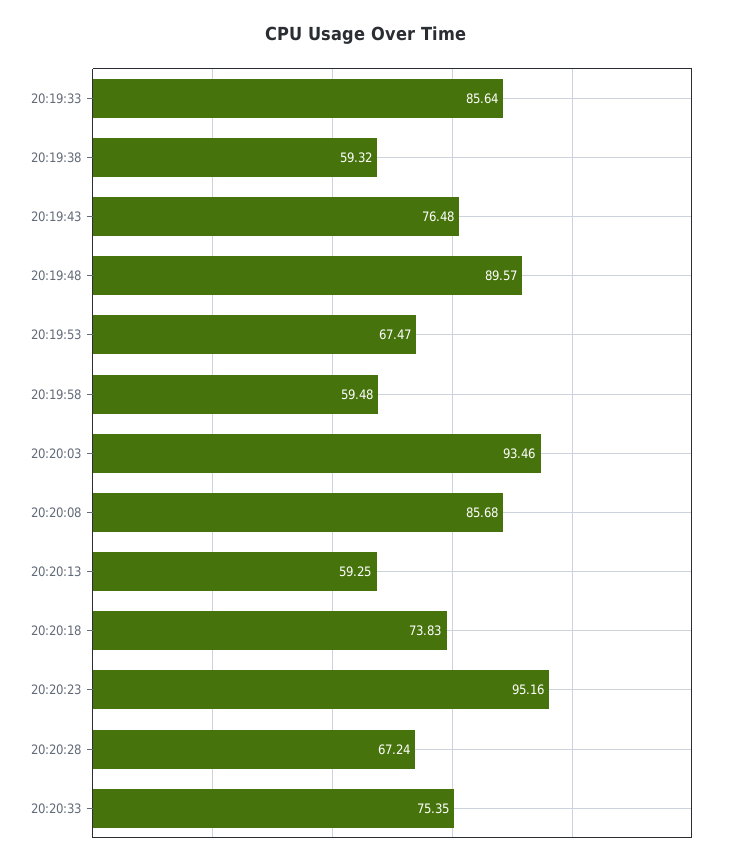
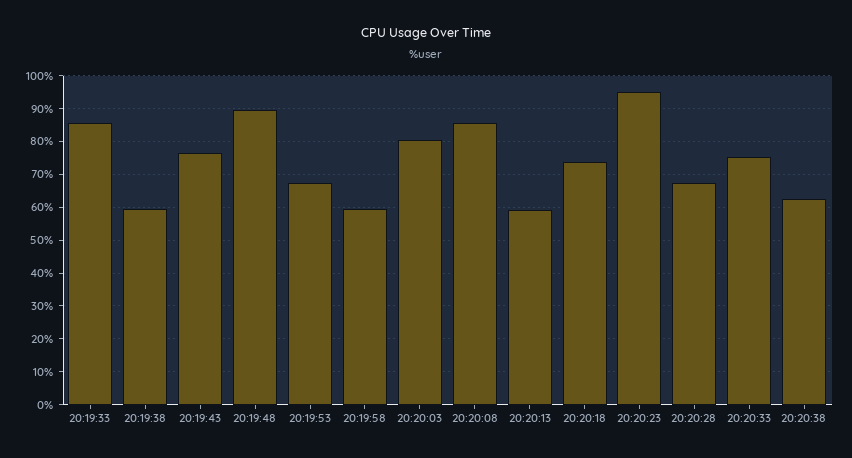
20:20:03: 93.46 -> 80
20:20:38: none -> 62

